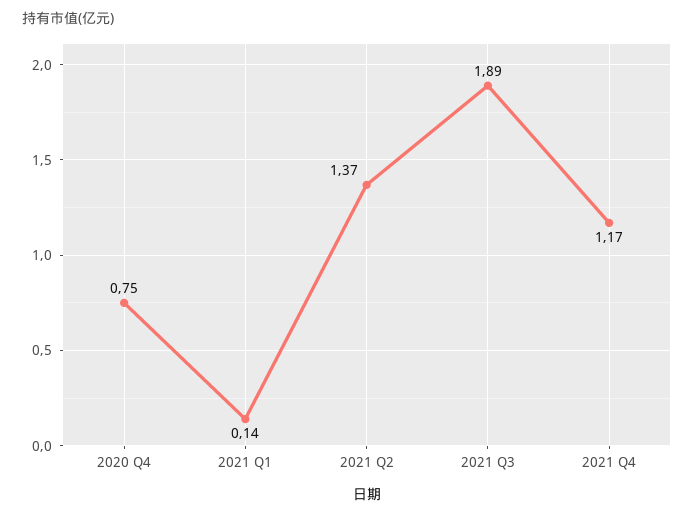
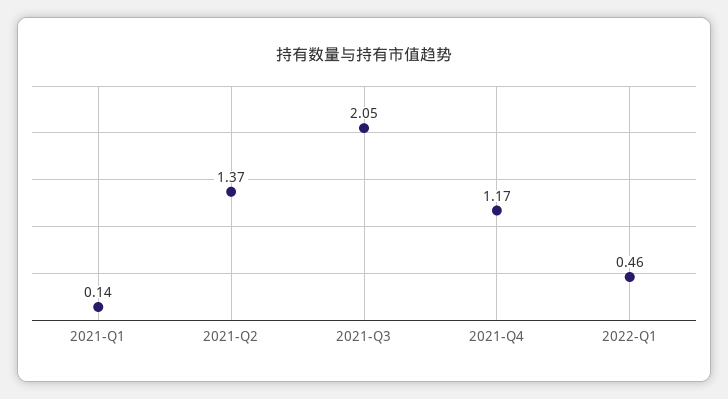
2020 Q4: 0.75 -> none
2021 Q3: 1.89 -> 2.05
2022-Q1: none -> 0.46

